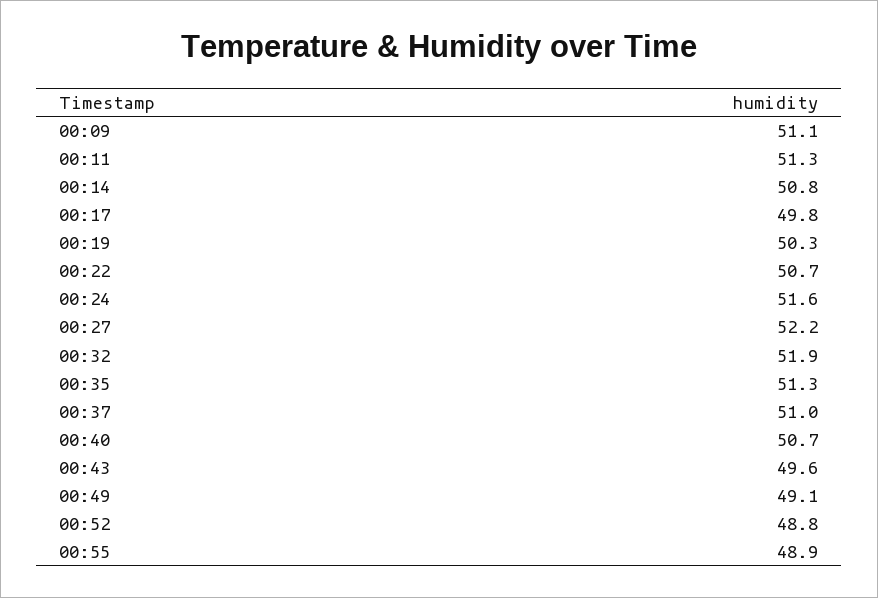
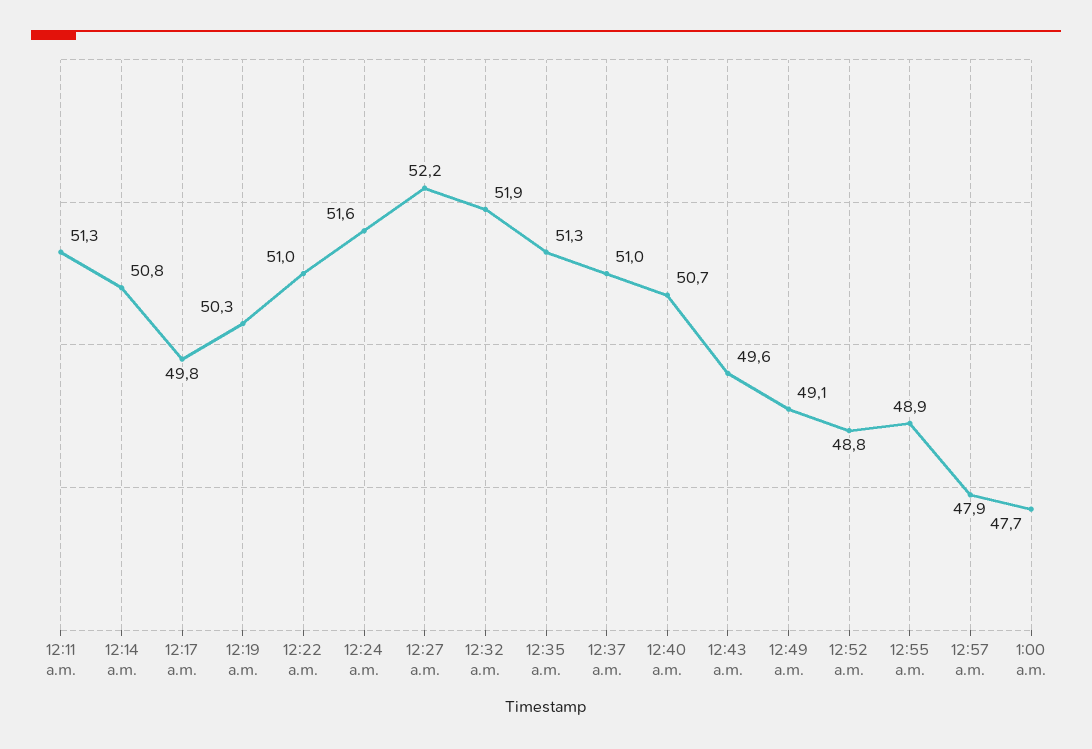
00:09: 51.1 -> none
00:22: 50.7 -> 51
12:57 a.m.: none -> 47.9
1:00 a.m.: none -> 47.7

